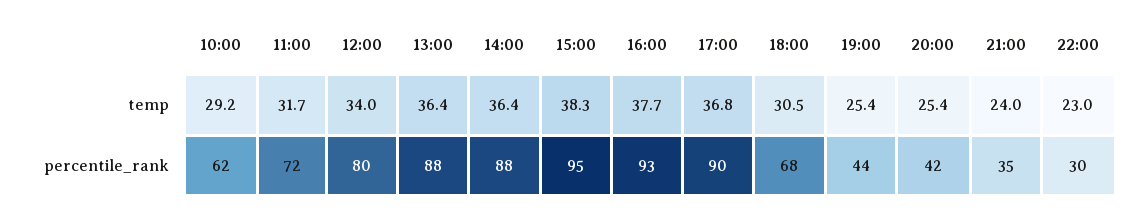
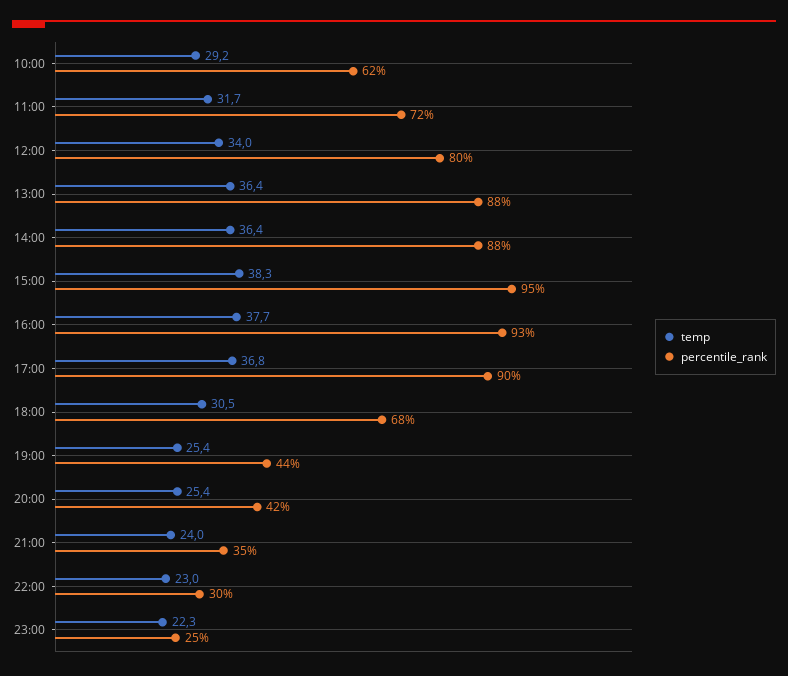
temp, 23:00: none -> 22.3
percentile_rank, 23:00: none -> 25

